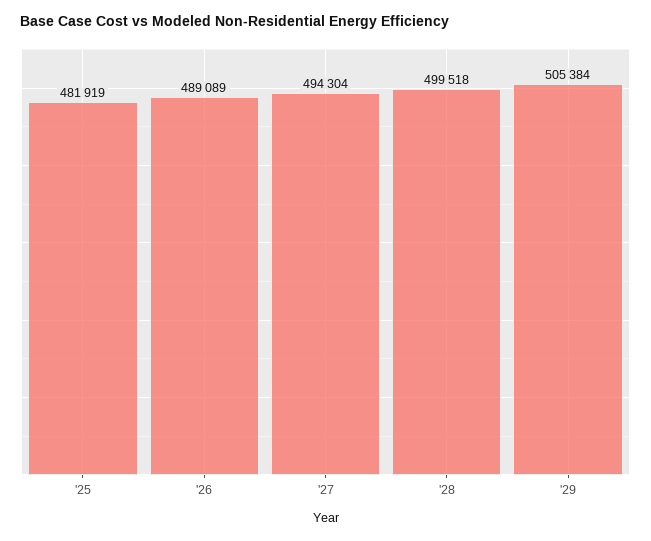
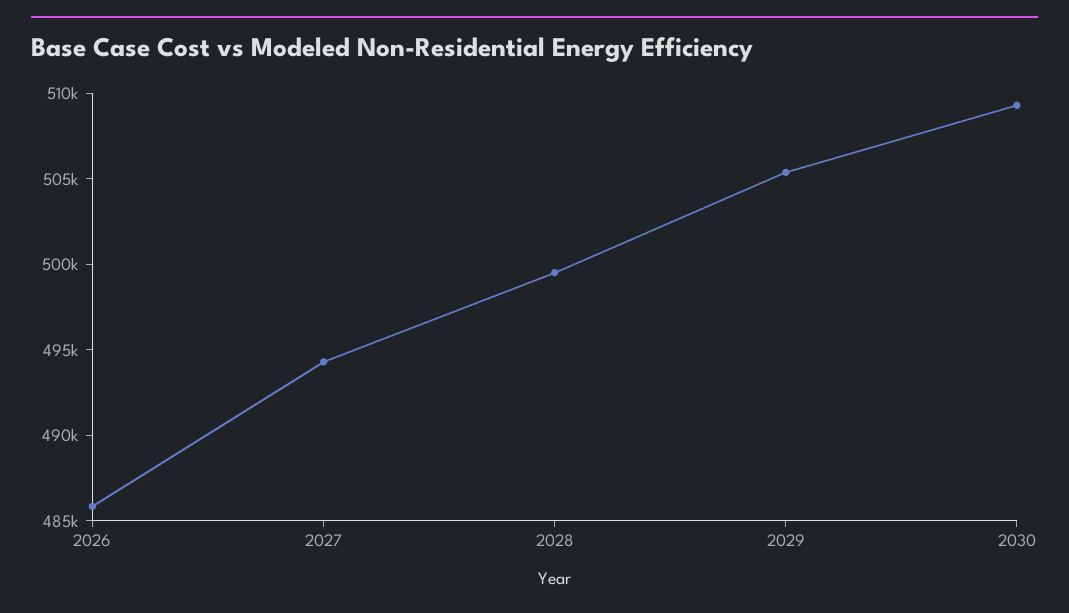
'25: 481919 -> none
'26: 489089 -> 486000
2030: none -> 509000

